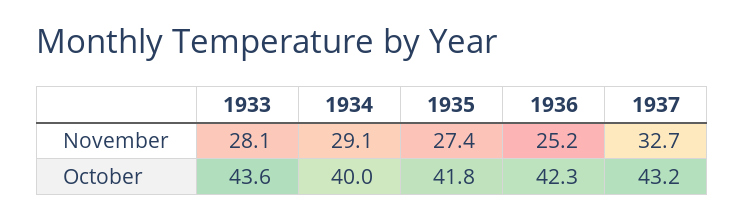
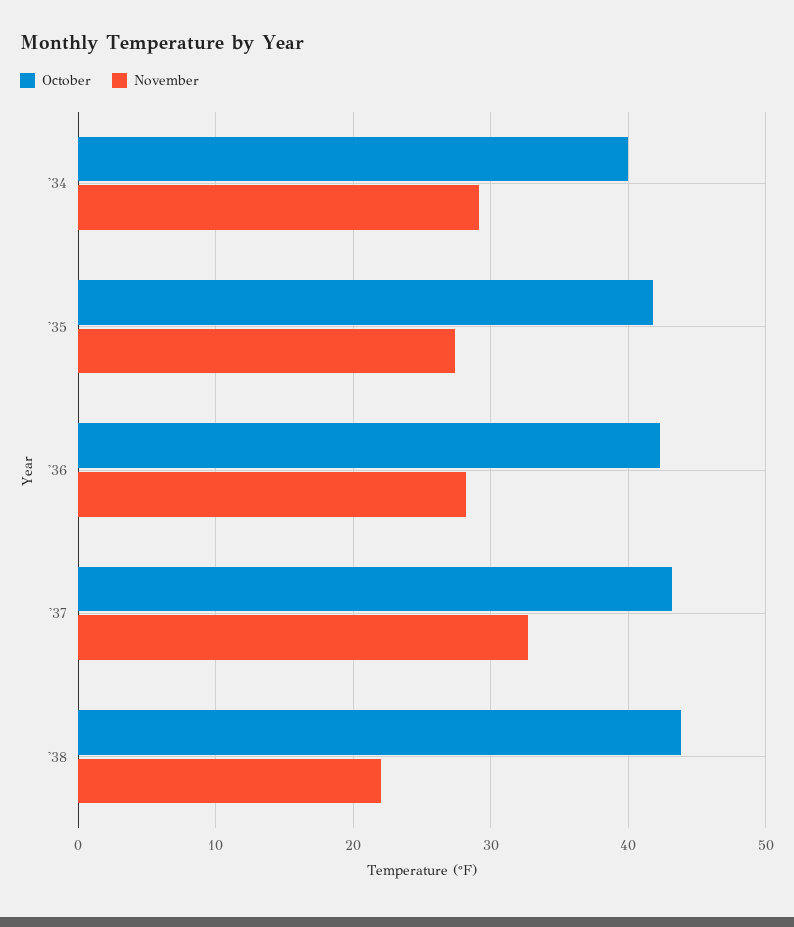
November, 1933: 28.1 -> none
November, 1936: 25.2 -> 28
October, 1933: 43.6 -> none
October, '38: none -> 44
November, '38: none -> 22

